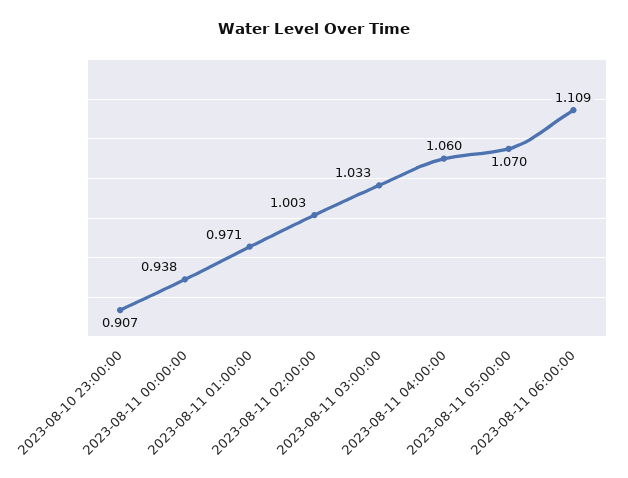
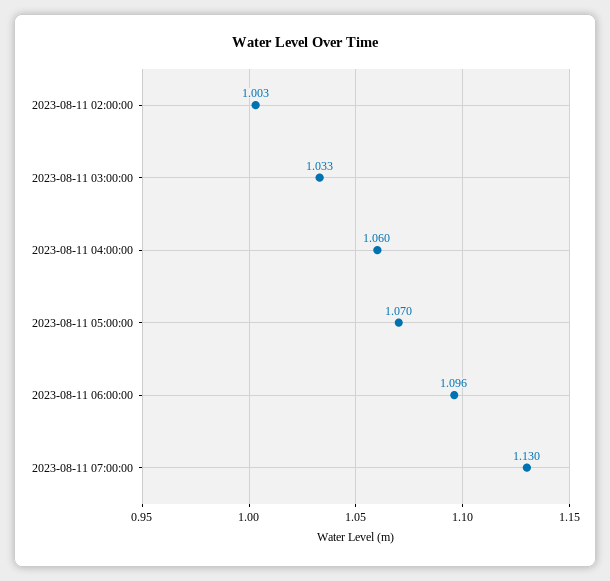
2023-08-10 23:00:00: 0.907 -> none
2023-08-11 00:00:00: 0.938 -> none
2023-08-11 01:00:00: 0.971 -> none
2023-08-11 06:00:00: 1.109 -> 1.096
2023-08-11 07:00:00: none -> 1.13

